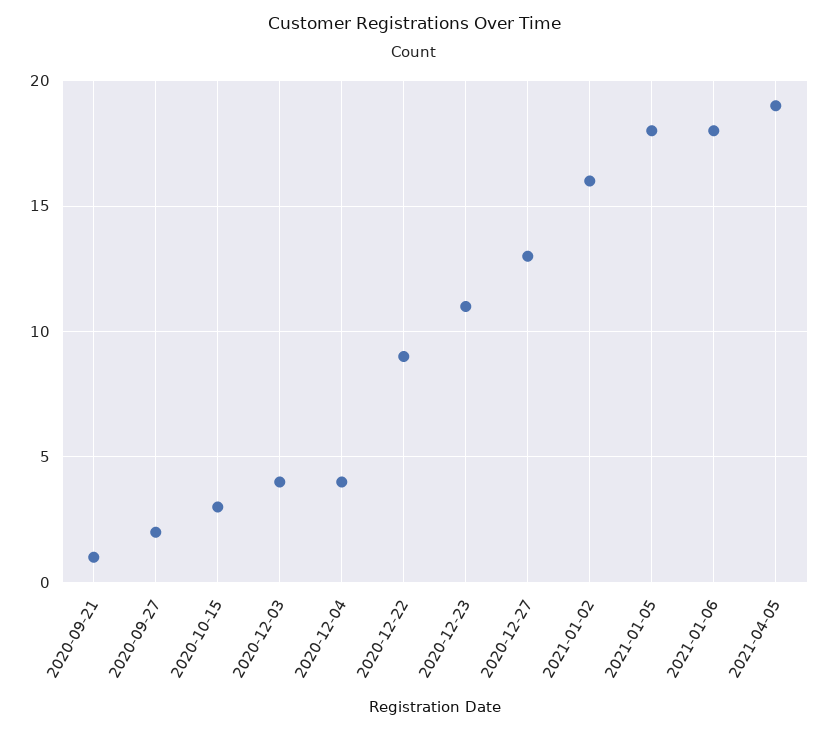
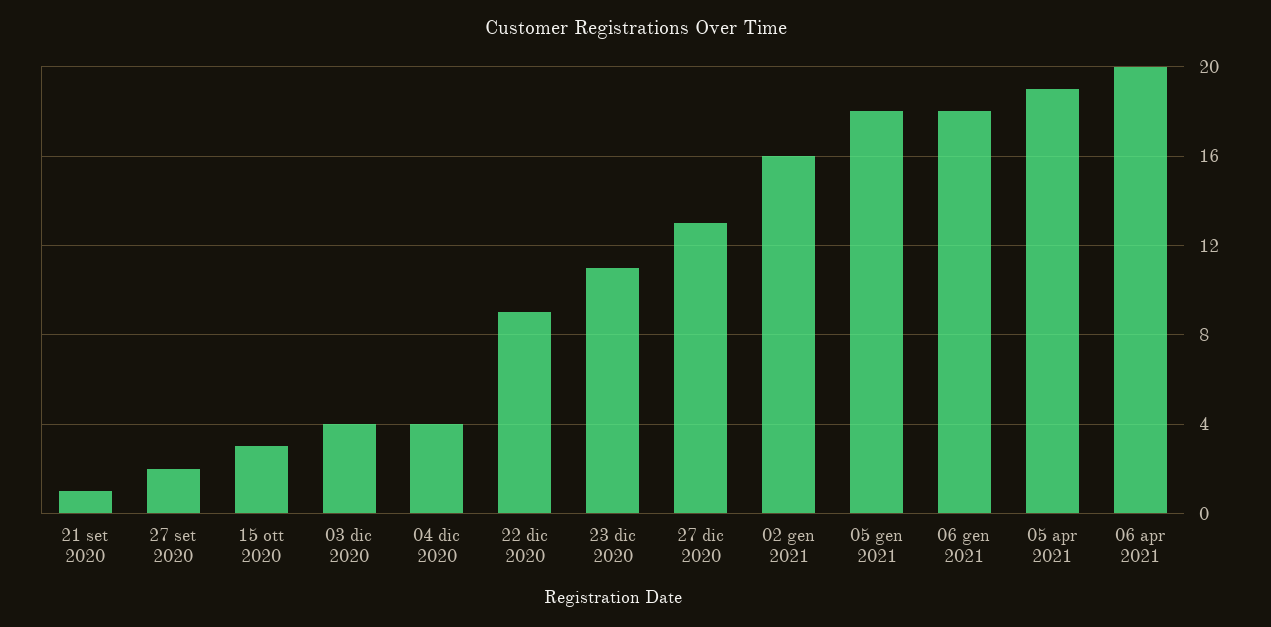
06 apr 2021: none -> 20

